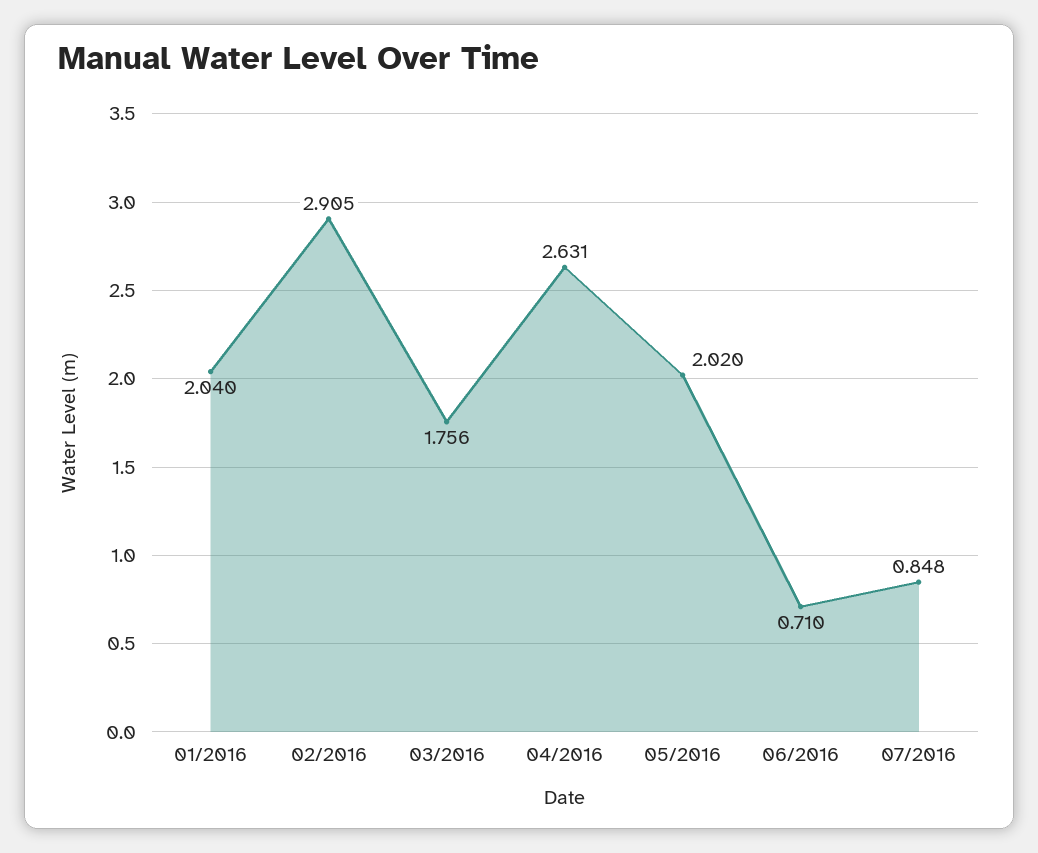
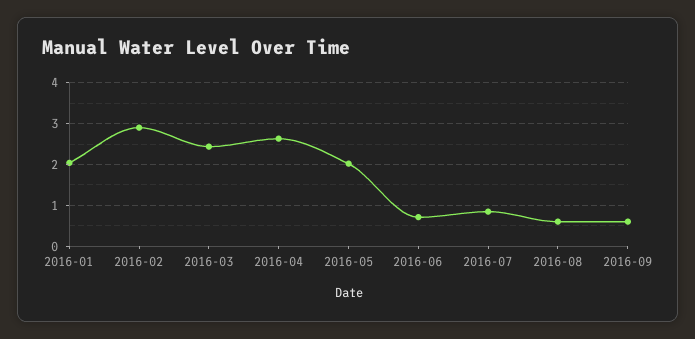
03/2016: 1.756 -> 2.4
2016-08: none -> 0.6
2016-09: none -> 0.6

